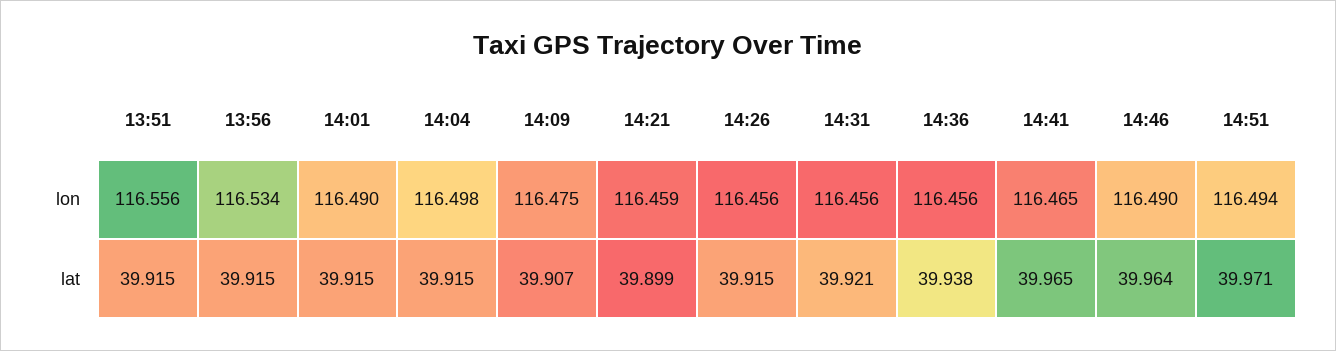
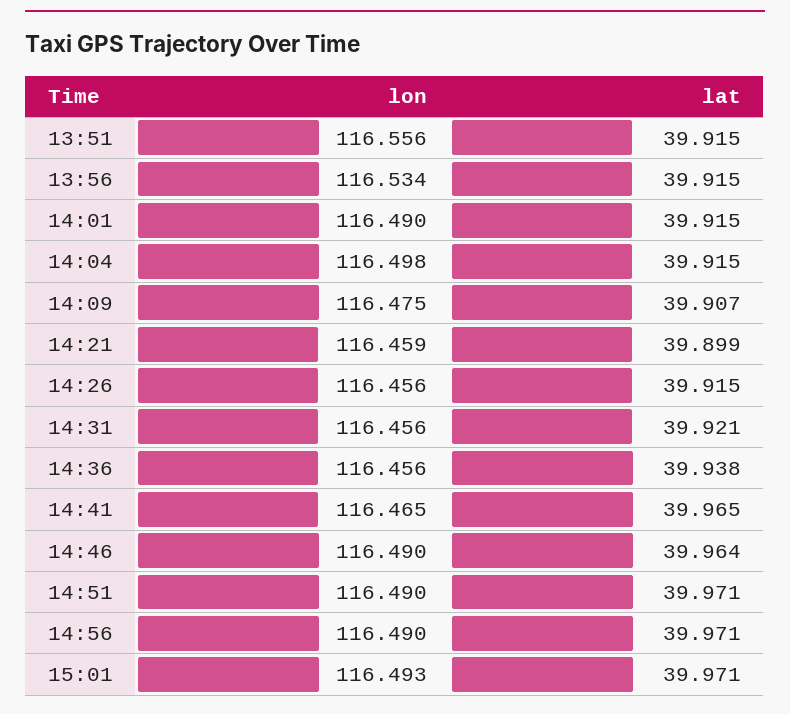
14:51, lon: 116.494 -> 116.49
14:56, lon: none -> 116.49
14:56, lat: none -> 39.971
15:01, lon: none -> 116.493
15:01, lat: none -> 39.971

